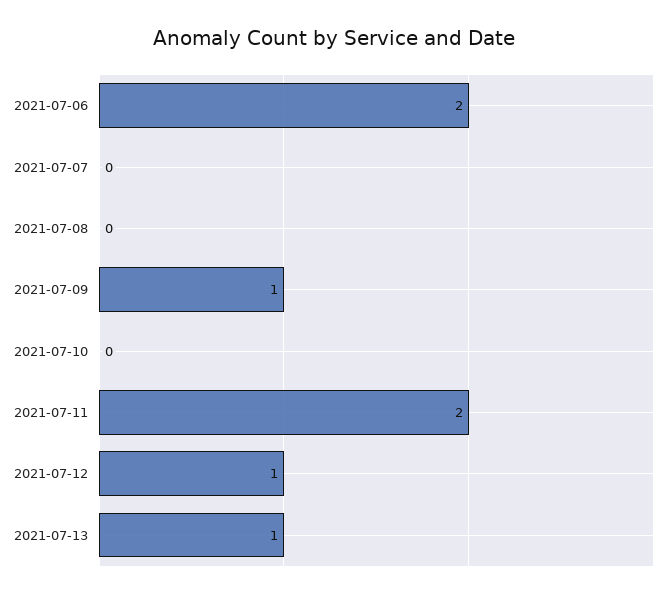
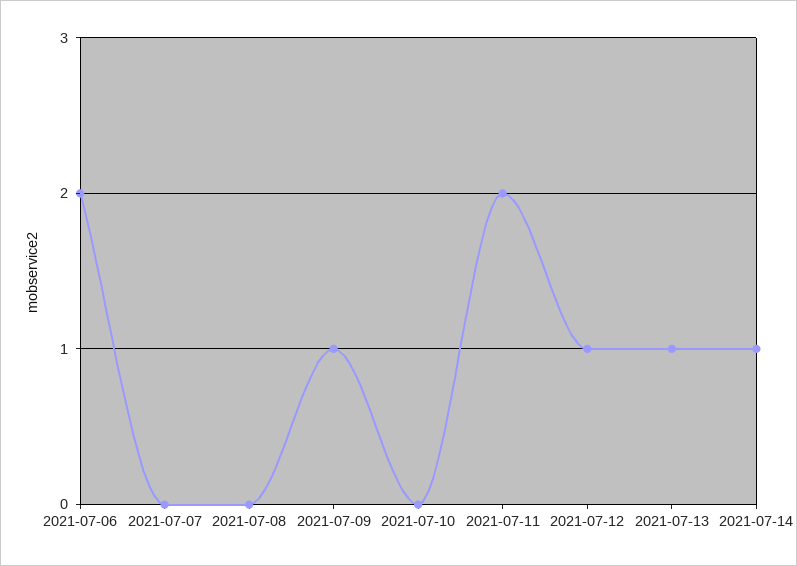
2021-07-14: none -> 1

